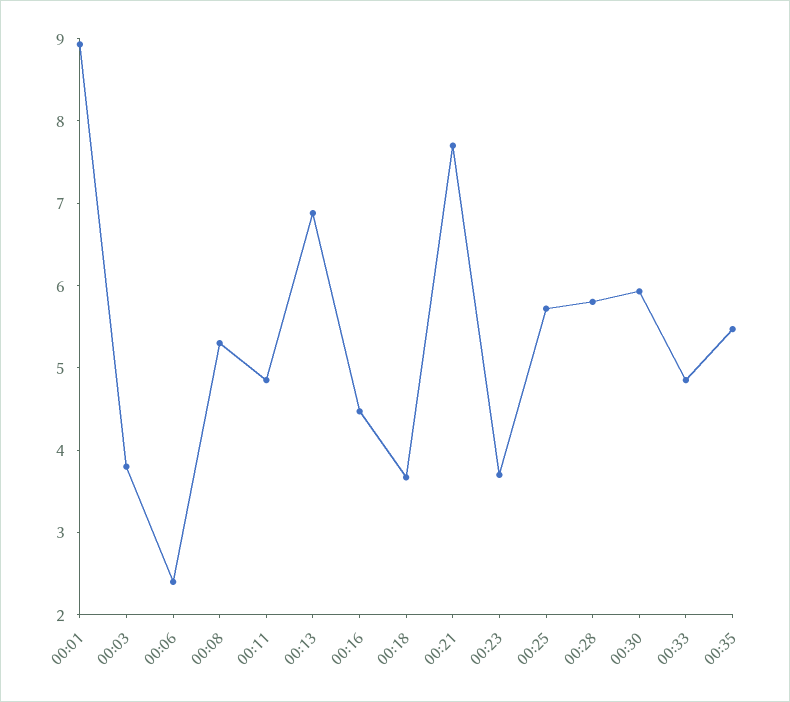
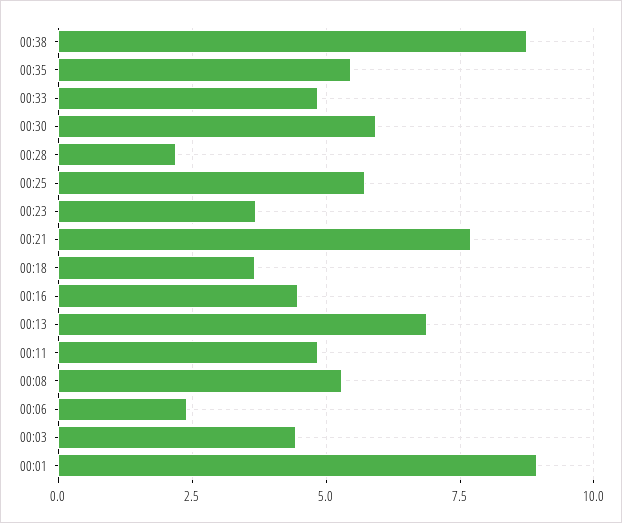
00:03: 3.8 -> 4.5
00:28: 5.8 -> 2.25
00:38: none -> 8.75

